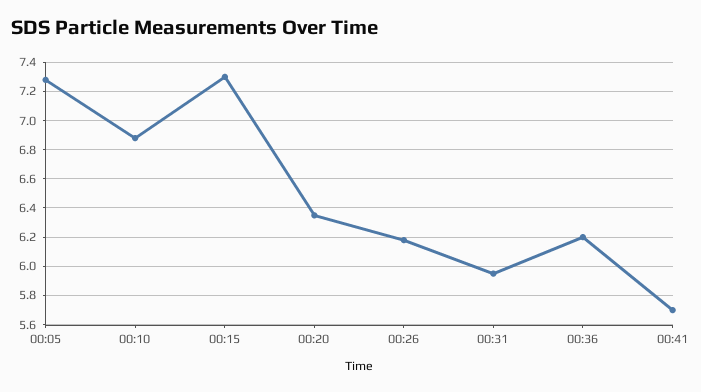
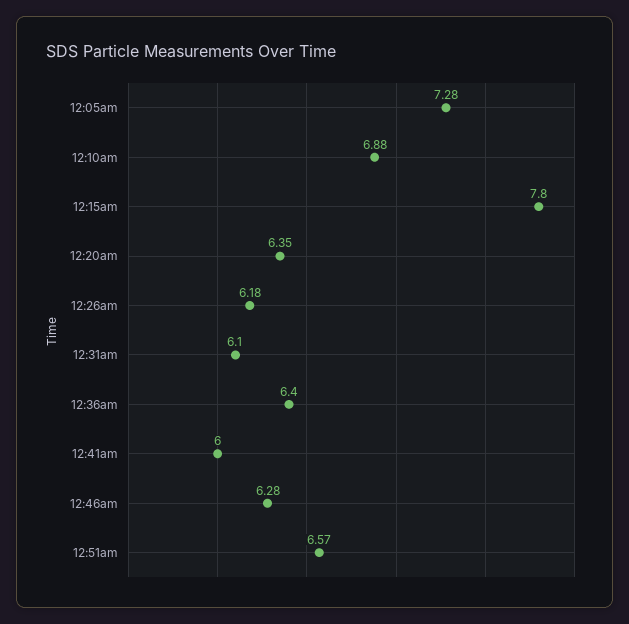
00:15: 7.3 -> 7.8
00:31: 5.95 -> 6.1
00:36: 6.2 -> 6.4
00:41: 5.7 -> 6
12:46am: none -> 6.28
12:51am: none -> 6.57

